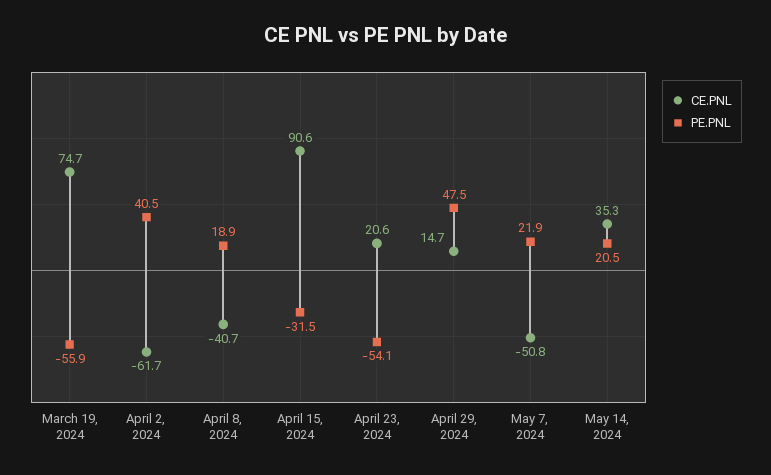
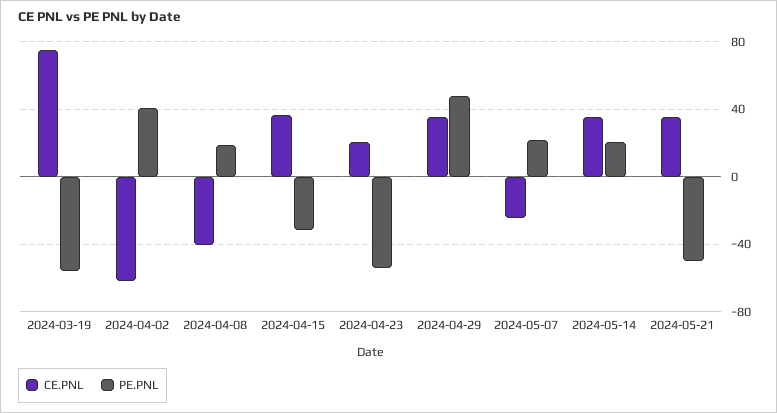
CE.PNL, April 15, 2024: 90.6 -> 35
CE.PNL, April 29, 2024: 14.7 -> 35
CE.PNL, May 7, 2024: -50.8 -> -25
CE.PNL, 2024-05-21: none -> 35
PE.PNL, 2024-05-21: none -> -50

